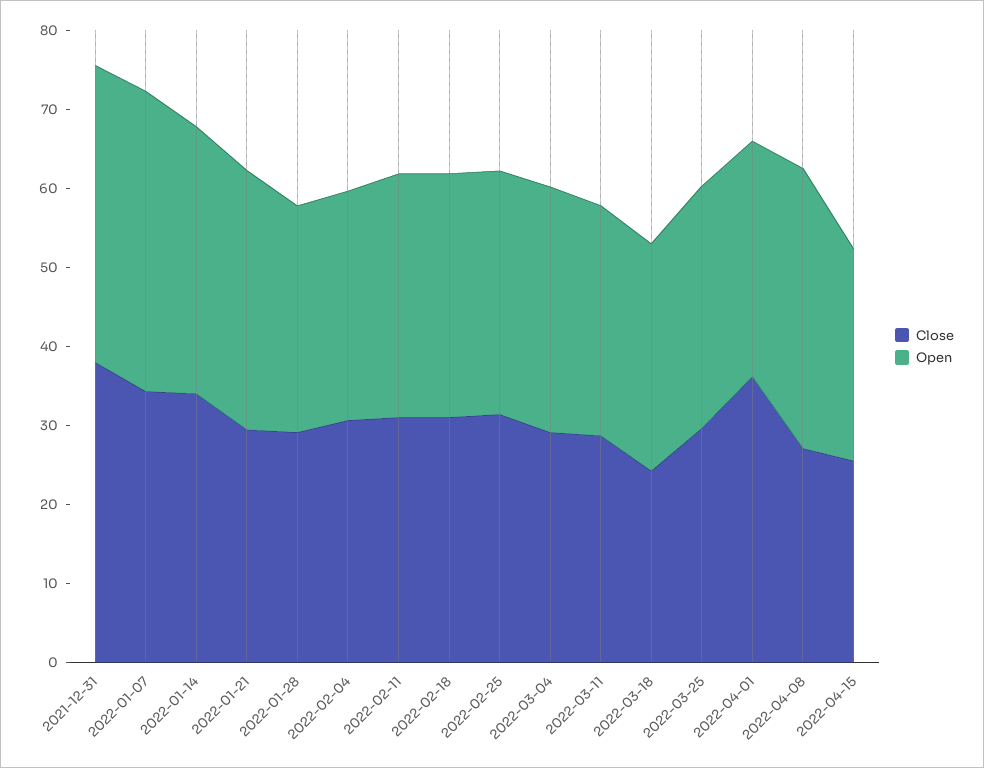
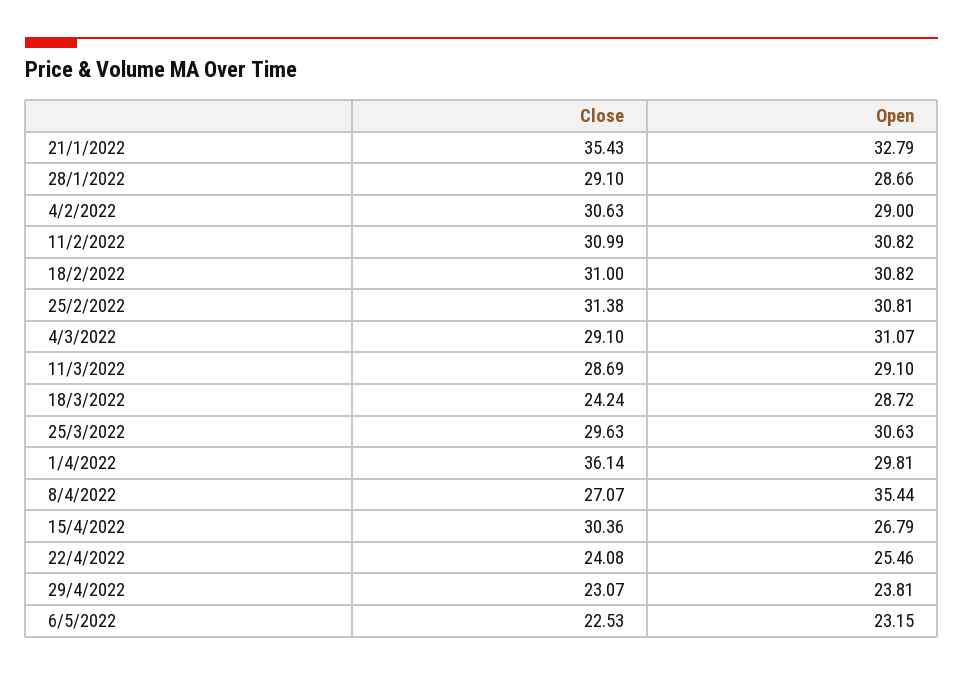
Close, 2021-12-31: 38 -> none
Open, 2021-12-31: 38 -> none
Close, 2022-01-07: 34 -> none
Open, 2022-01-07: 38 -> none
Close, 2022-01-14: 34 -> none
Open, 2022-01-14: 34 -> none
Close, 2022-01-21: 30 -> 35.43
Close, 2022-04-15: 26 -> 30.36
Close, 22/4/2022: none -> 24.08
Open, 22/4/2022: none -> 25.46
Close, 29/4/2022: none -> 23.07
Open, 29/4/2022: none -> 23.81
Close, 6/5/2022: none -> 22.53
Open, 6/5/2022: none -> 23.15

